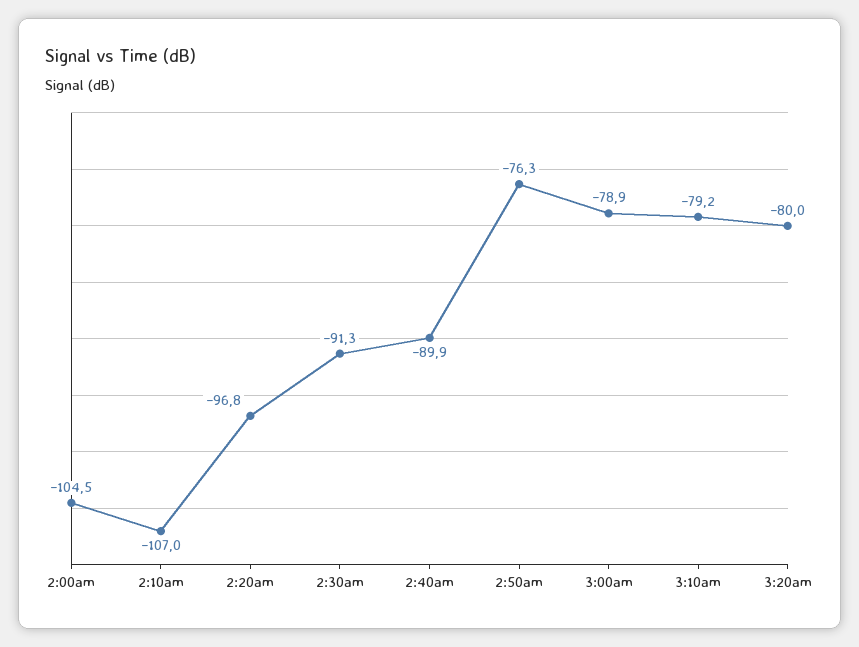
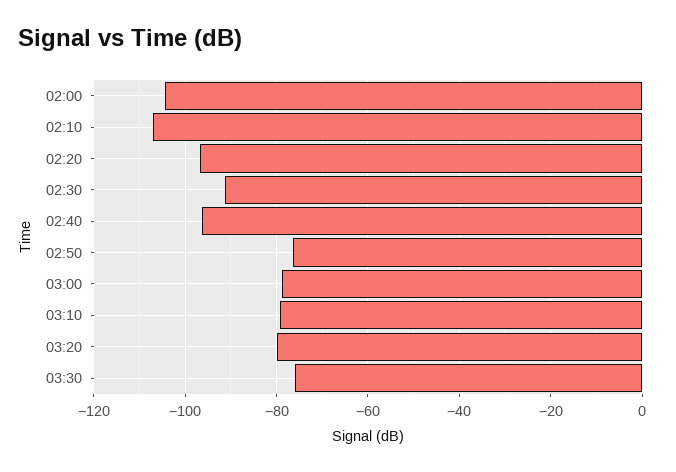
2:40am: -89.9 -> -96
03:30: none -> -76

